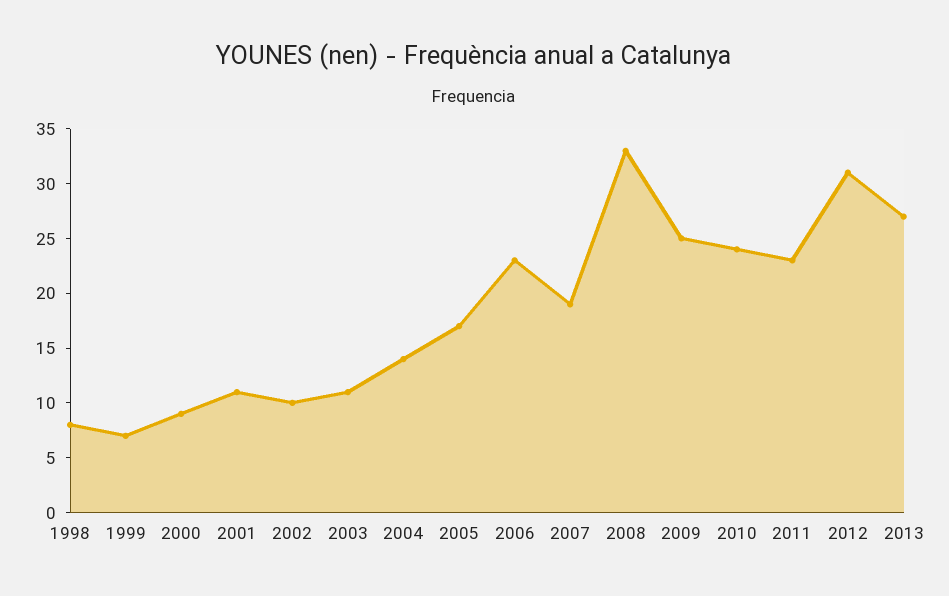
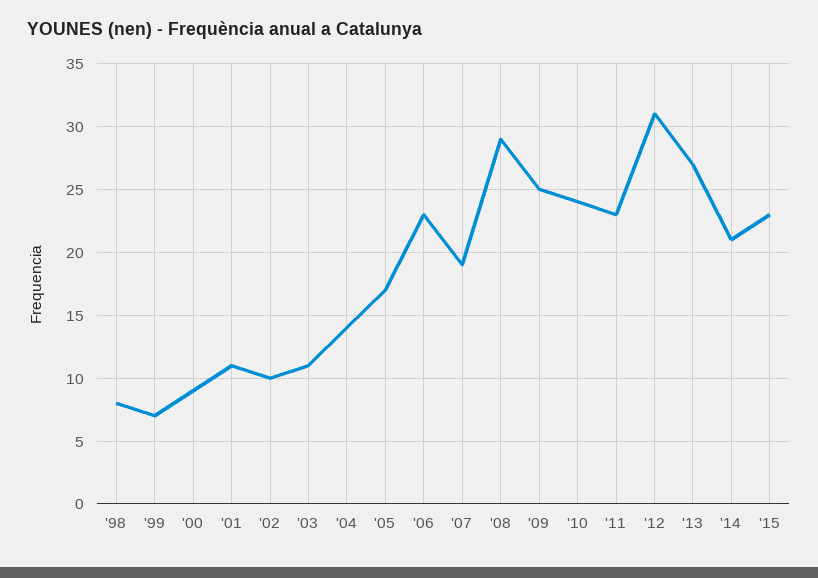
2008: 33 -> 29
'14: none -> 21
'15: none -> 23

